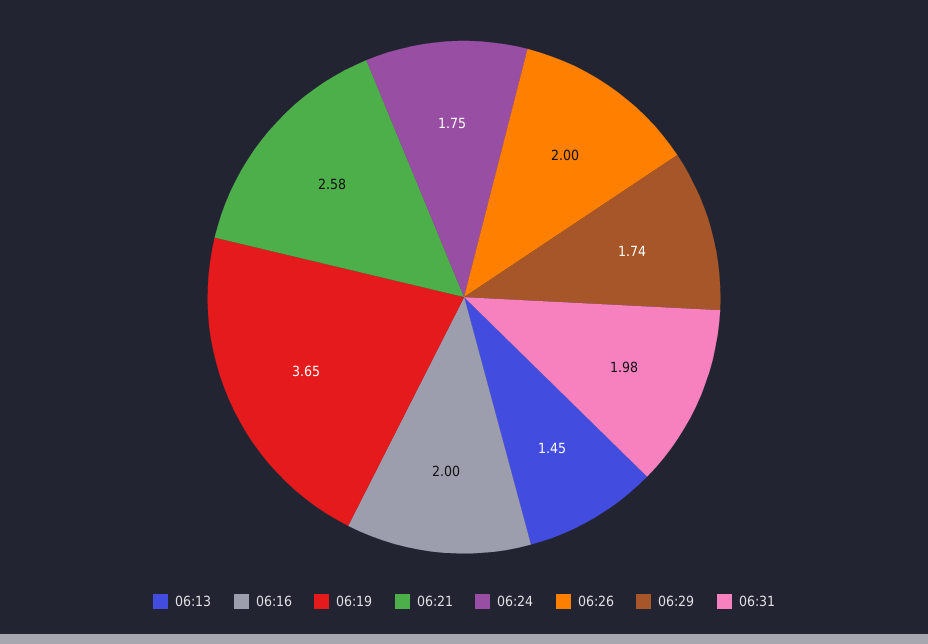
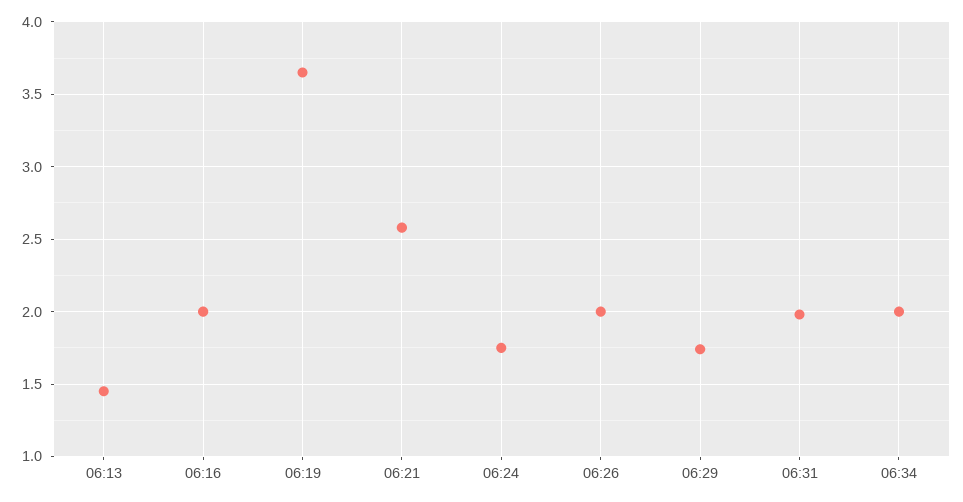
06:34: none -> 2

